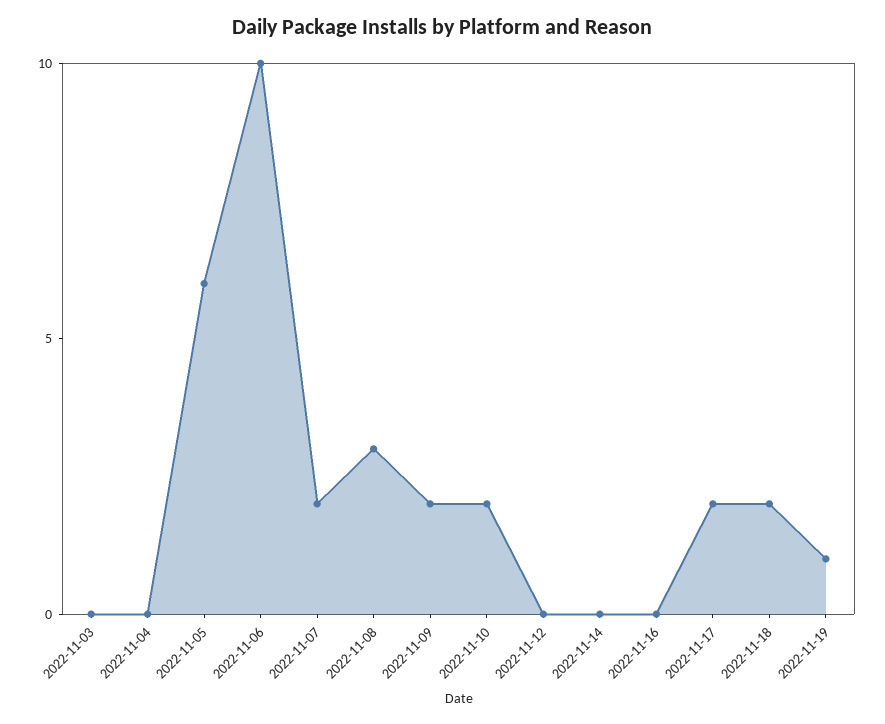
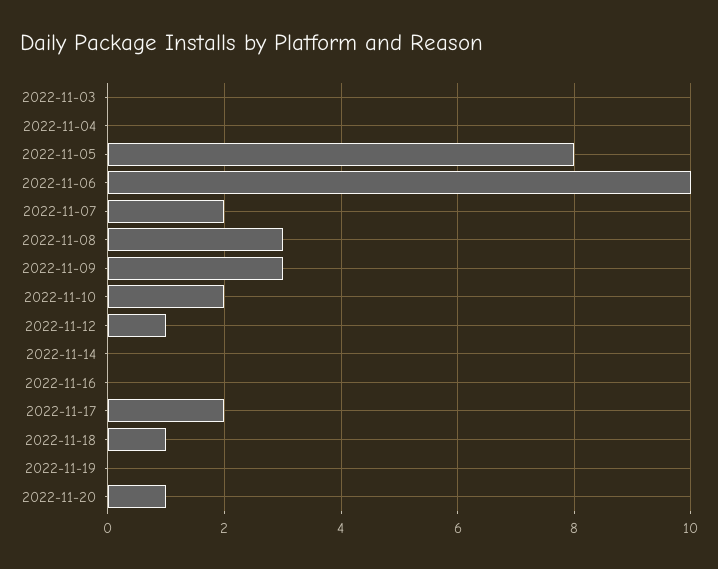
2022-11-05: 6 -> 8
2022-11-09: 2 -> 3
2022-11-12: 0 -> 1
2022-11-18: 2 -> 1
2022-11-19: 1 -> 0
2022-11-20: none -> 1

